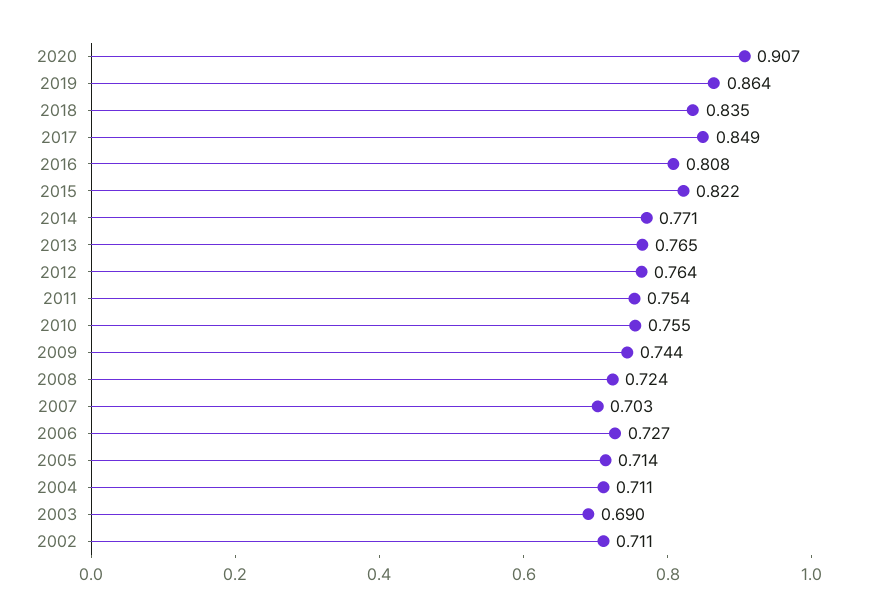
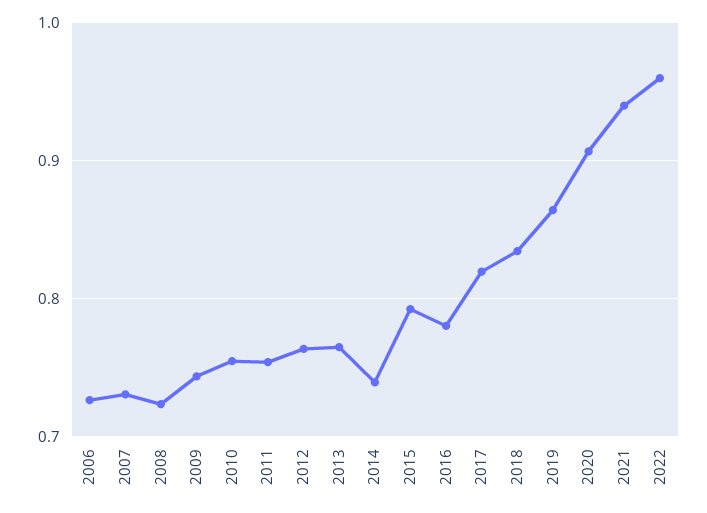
2017: 0.849 -> 0.82
2016: 0.808 -> 0.78
2015: 0.822 -> 0.79
2014: 0.771 -> 0.74
2007: 0.703 -> 0.73
2005: 0.714 -> none
2004: 0.711 -> none
2003: 0.69 -> none
2002: 0.711 -> none
2021: none -> 0.94
2022: none -> 0.96

